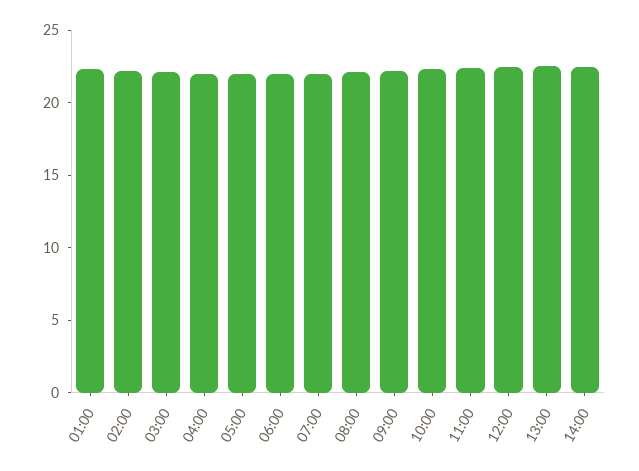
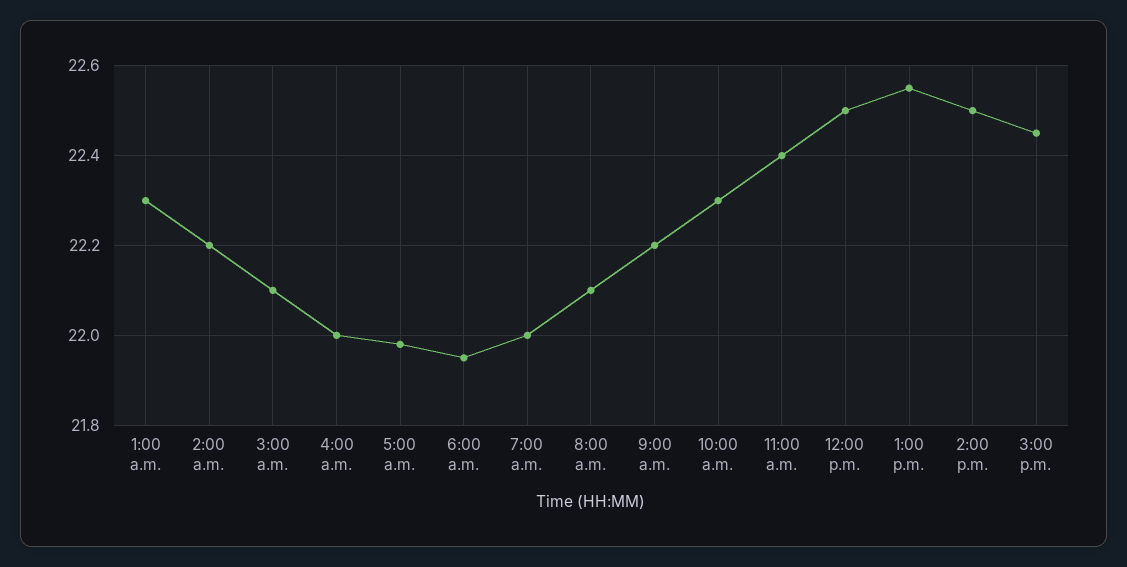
3:00 p.m.: none -> 22.45

